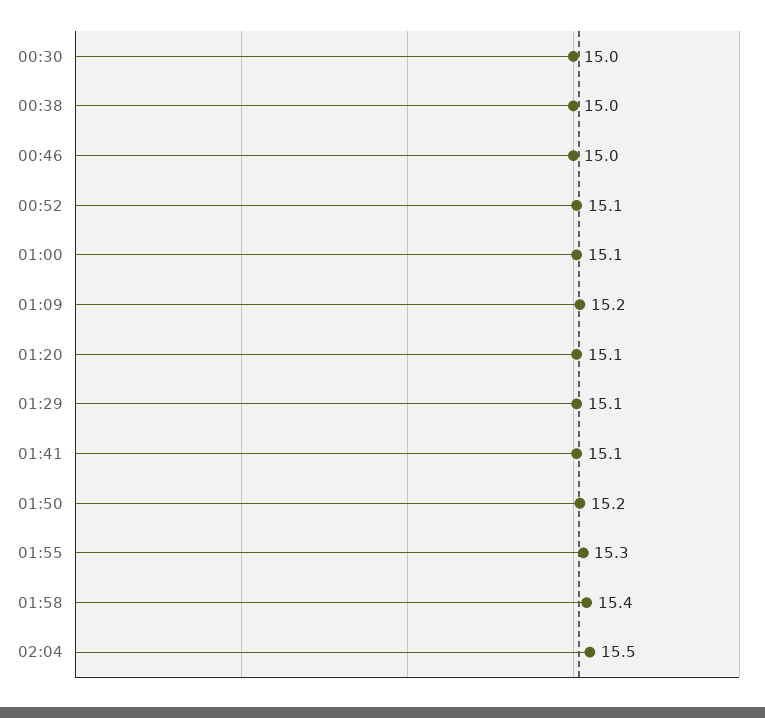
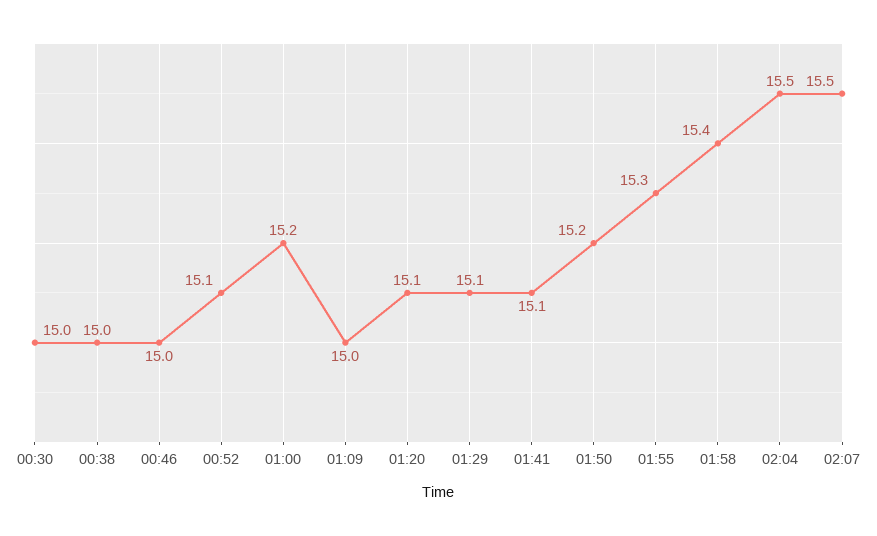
01:00: 15.1 -> 15.2
01:09: 15.2 -> 15
02:07: none -> 15.5

